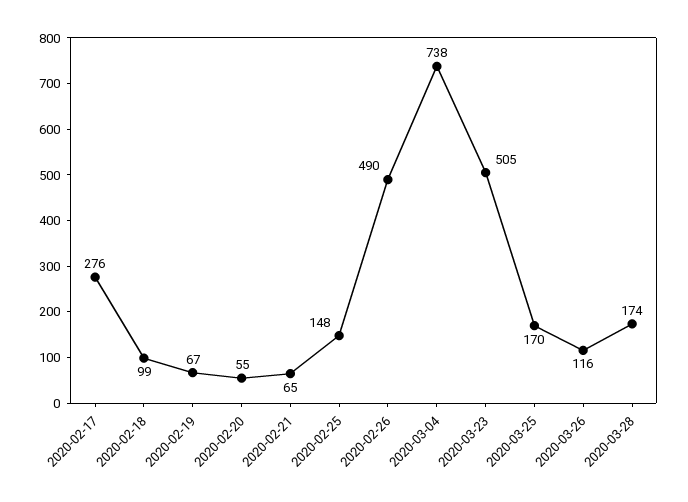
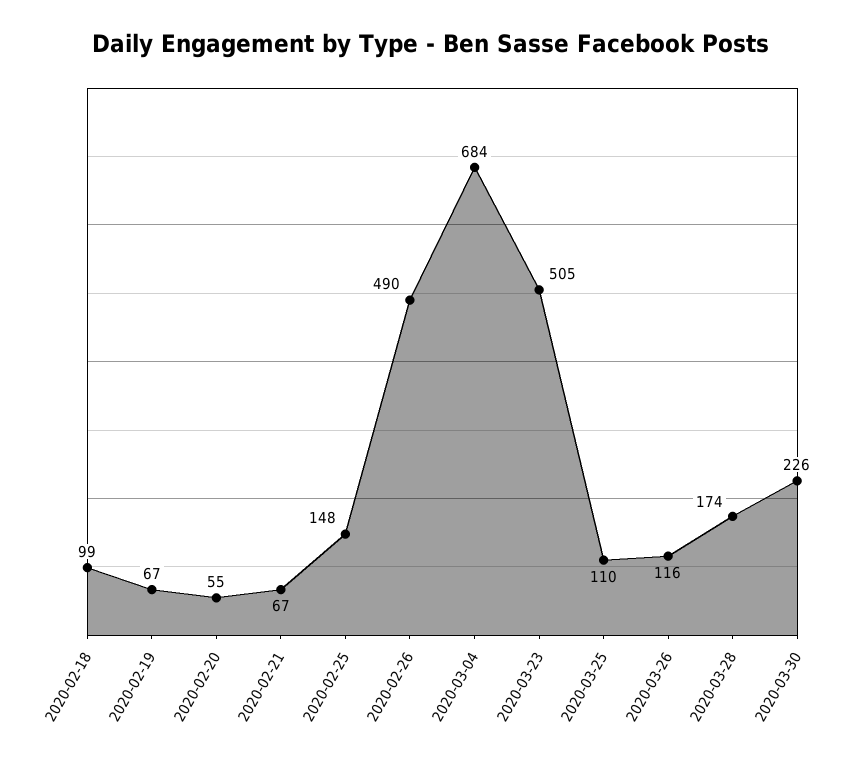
2020-02-17: 276 -> none
2020-02-21: 65 -> 67
2020-03-04: 738 -> 684
2020-03-25: 170 -> 110
2020-03-30: none -> 226

